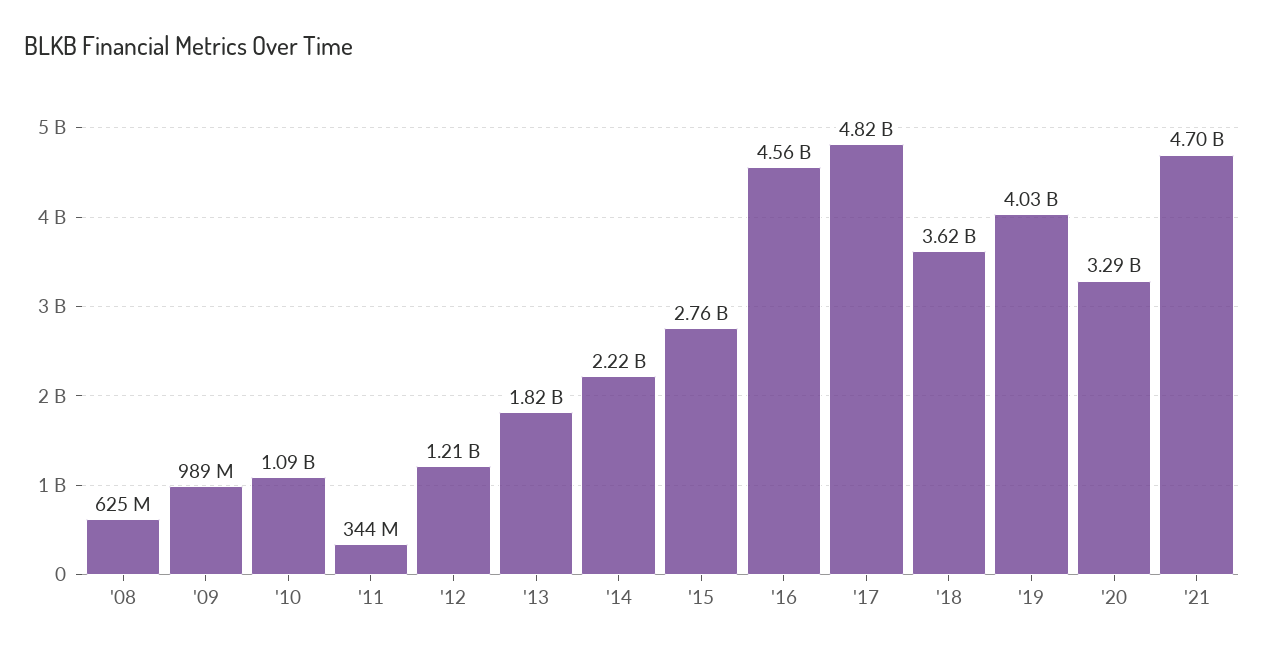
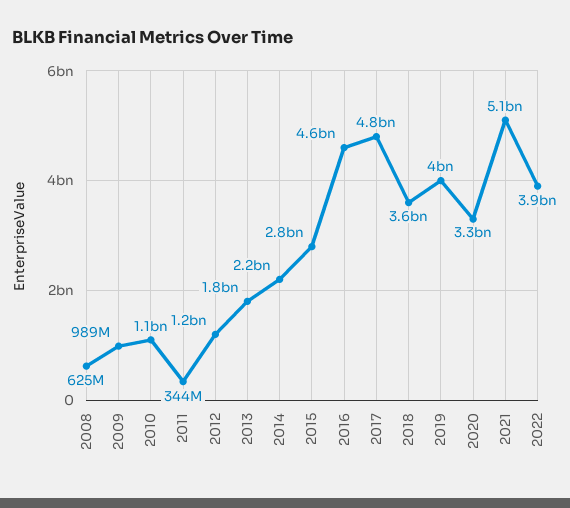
'21: 4700000000 -> 5100000000
2022: none -> 3900000000

